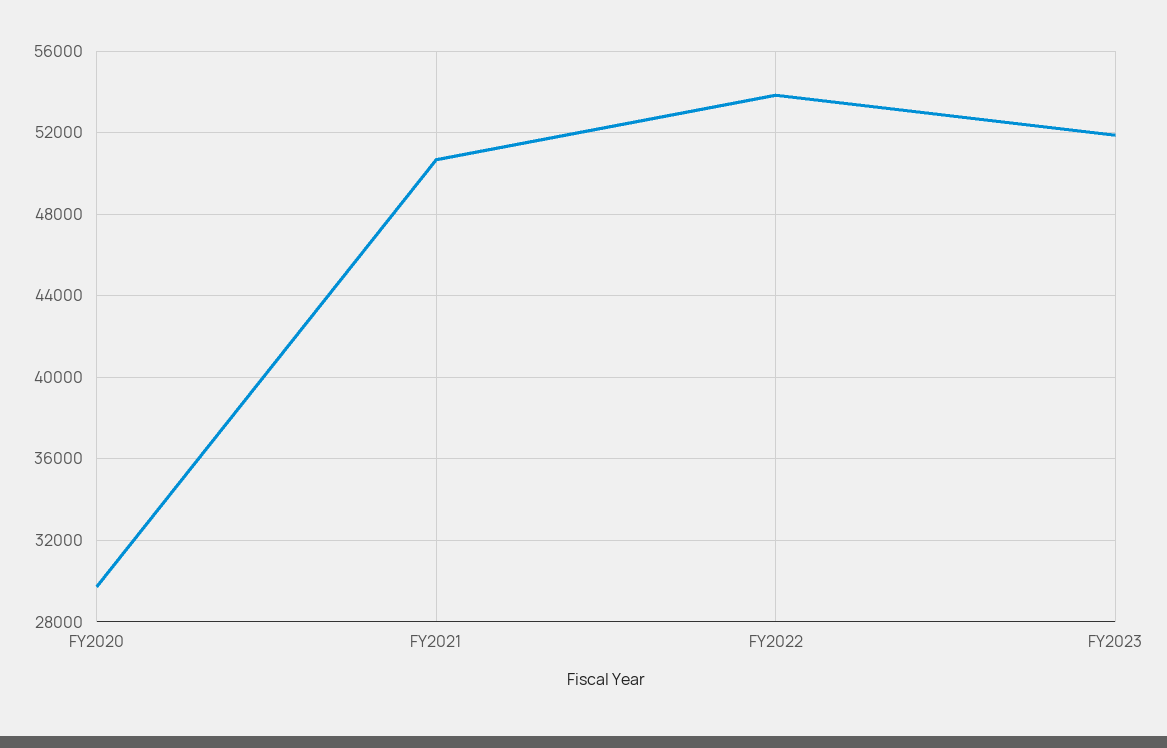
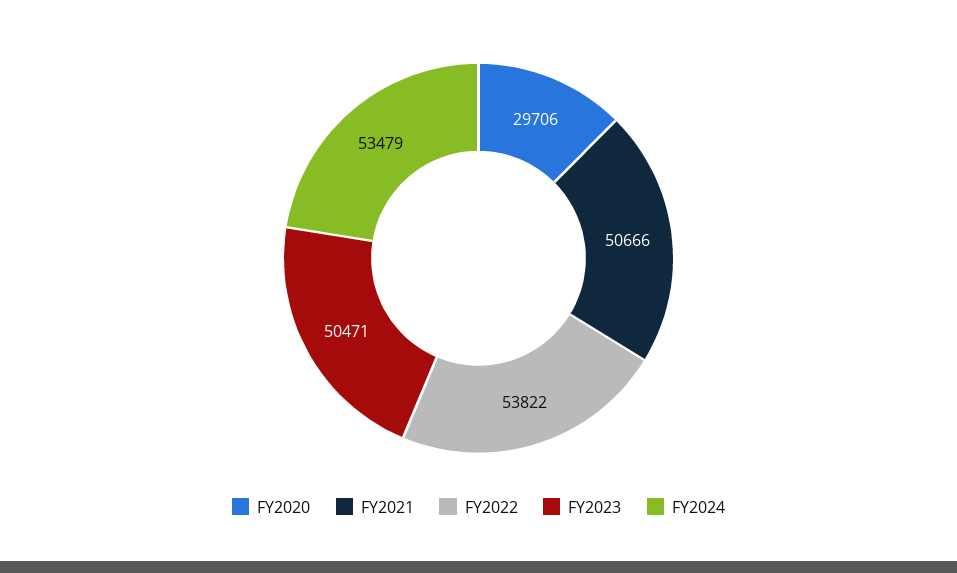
FY2023: 52000 -> 50471
FY2024: none -> 53479

